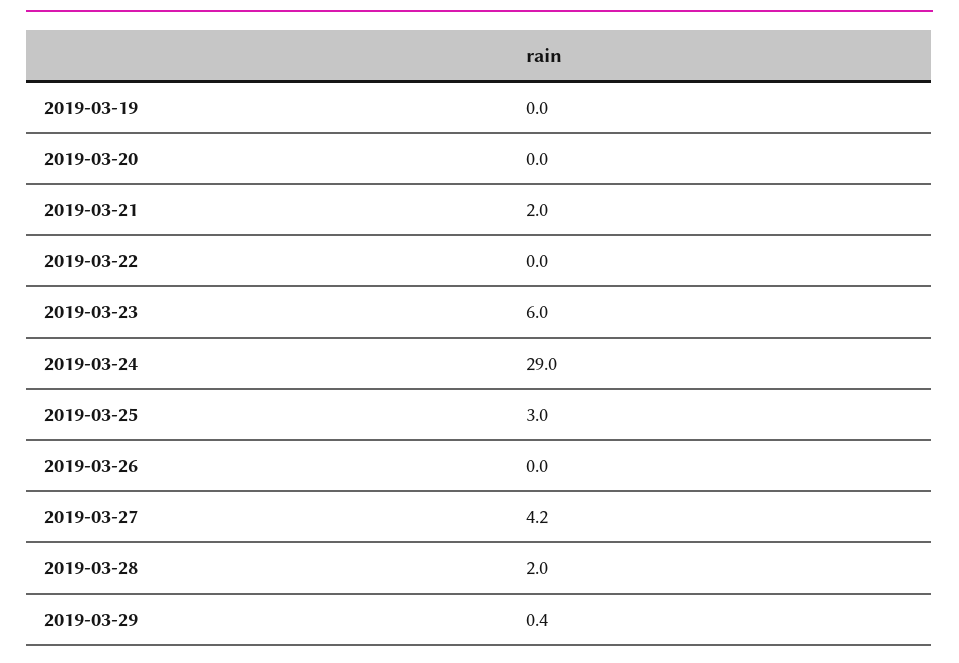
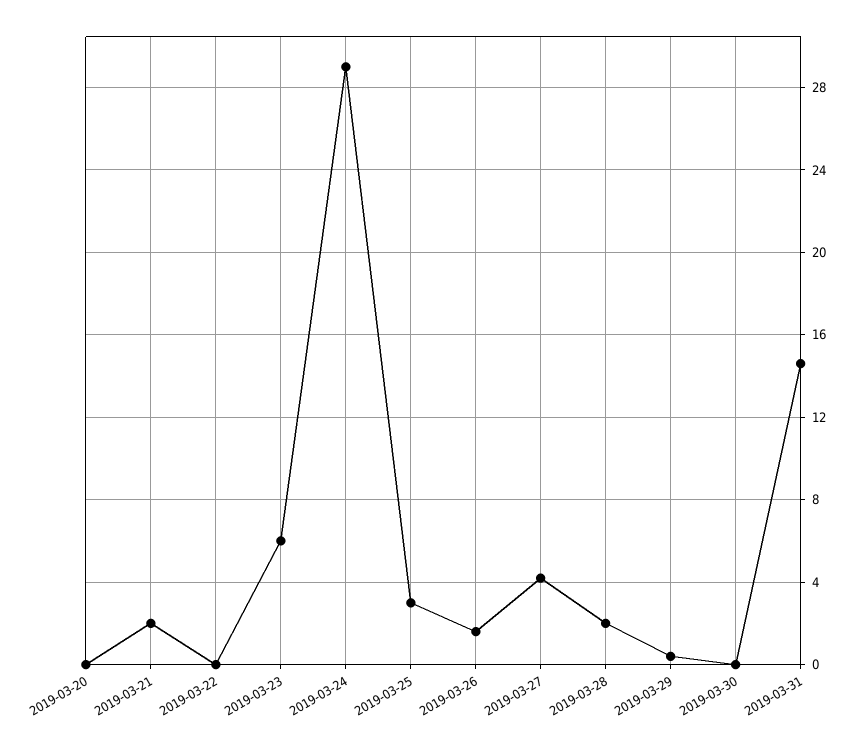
2019-03-19: 0 -> none
2019-03-26: 0 -> 1.5
2019-03-30: none -> 0
2019-03-31: none -> 14.5

